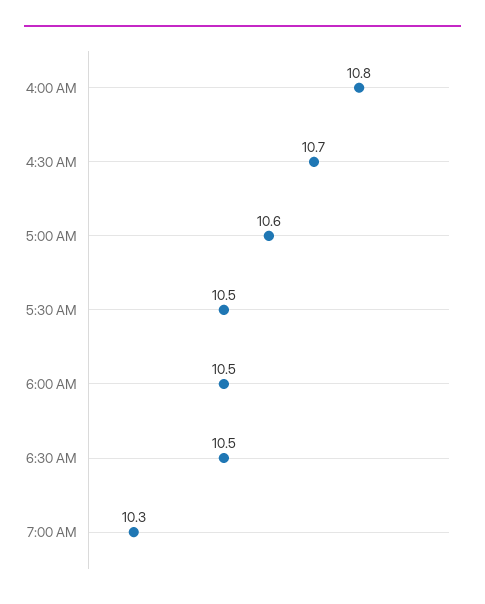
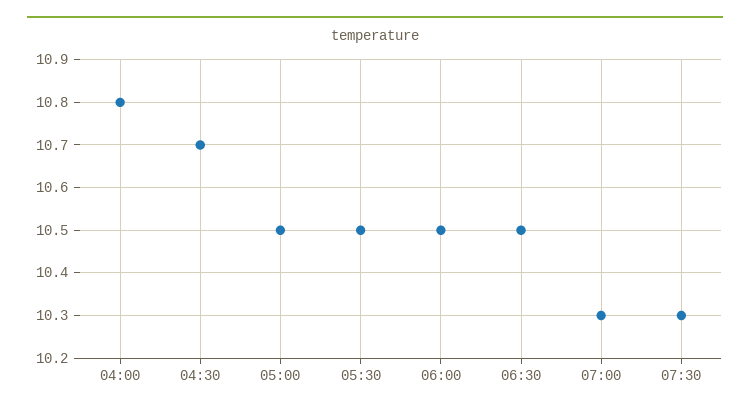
5:00 AM: 10.6 -> 10.5
07:30: none -> 10.3

